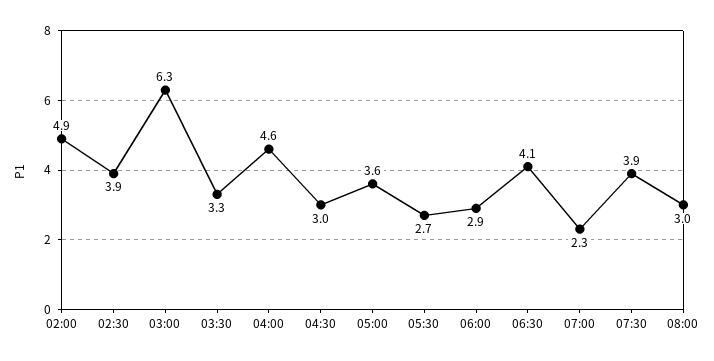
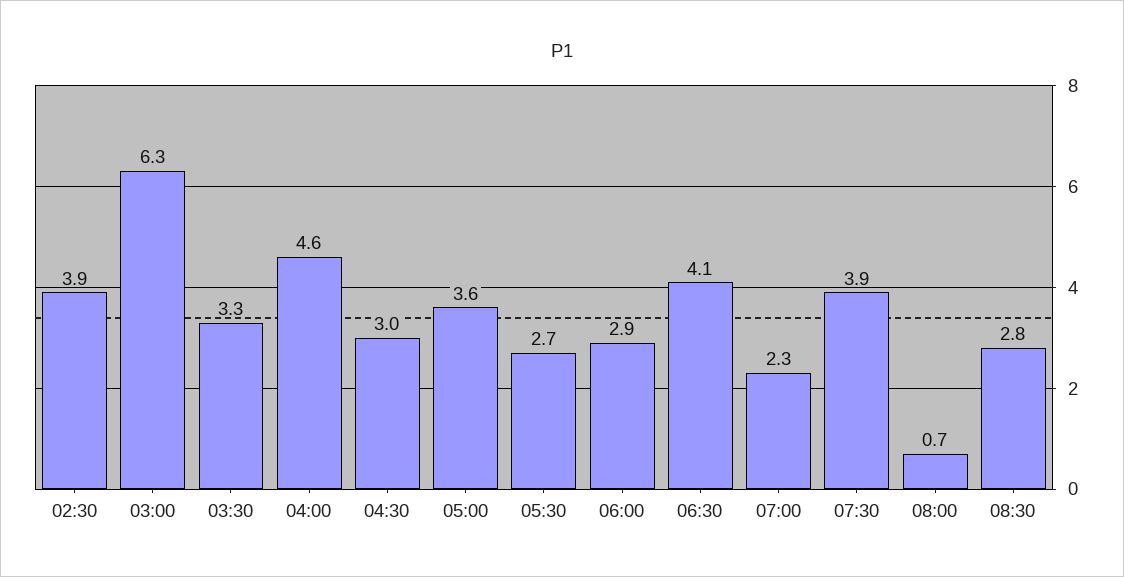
02:00: 4.9 -> none
08:00: 3 -> 0.7
08:30: none -> 2.8

